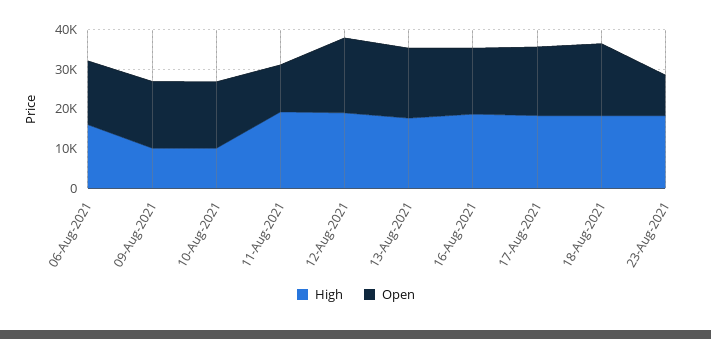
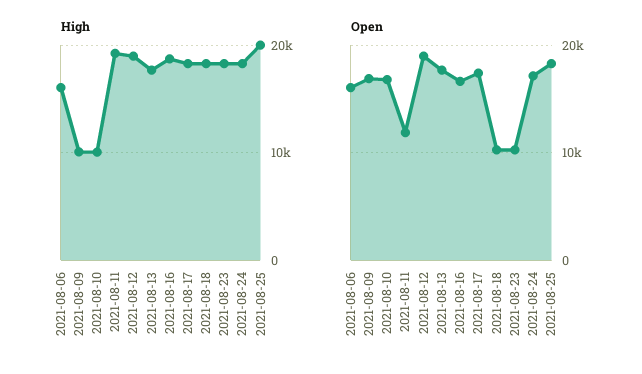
Open, 18-Aug-2021: 17500 -> 10000
High, 2021-08-24: none -> 18000
High, 2021-08-25: none -> 20000
Open, 2021-08-24: none -> 17000
Open, 2021-08-25: none -> 18000

